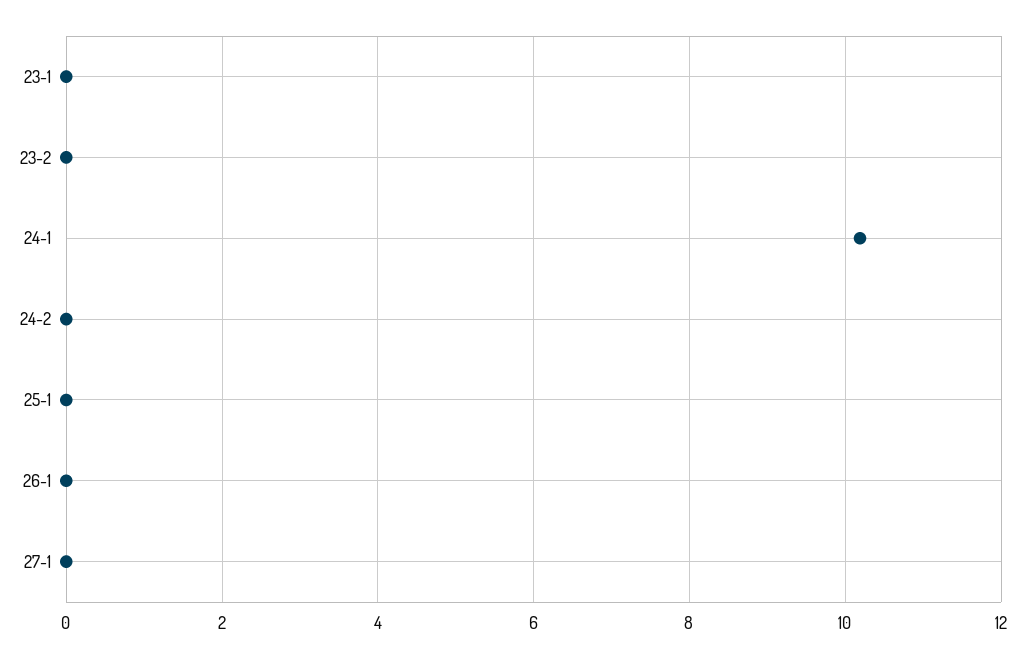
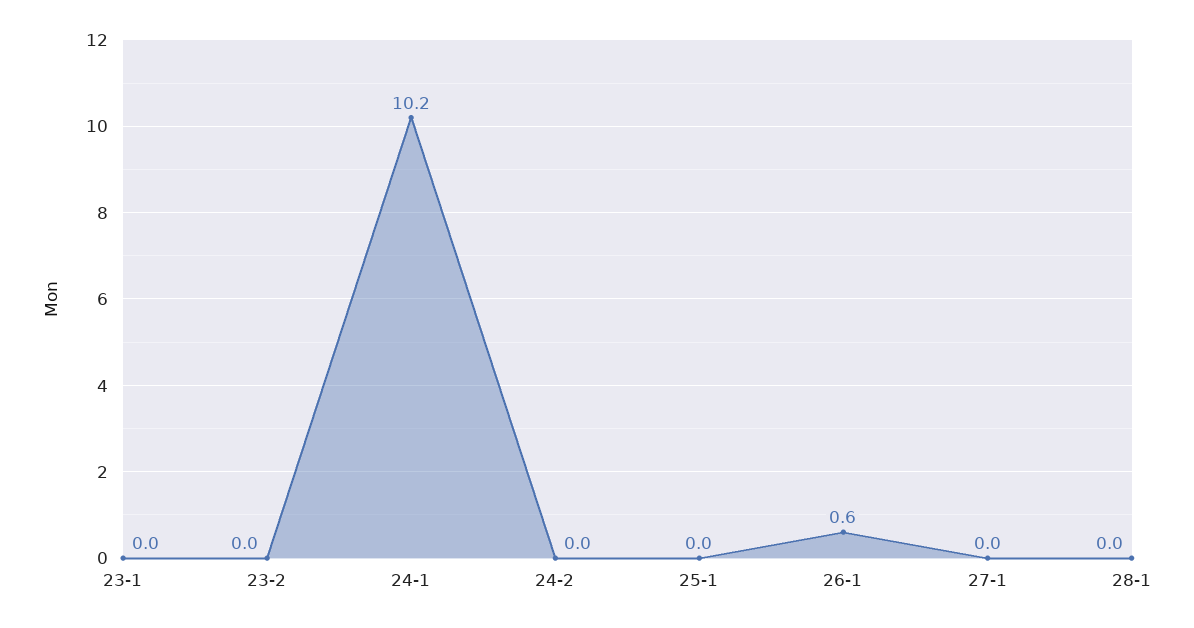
26-1: 0 -> 0.6
28-1: none -> 0

